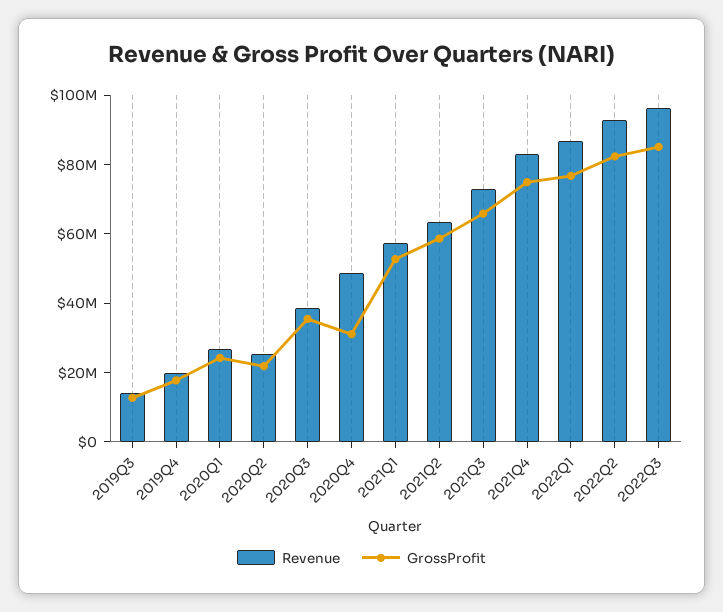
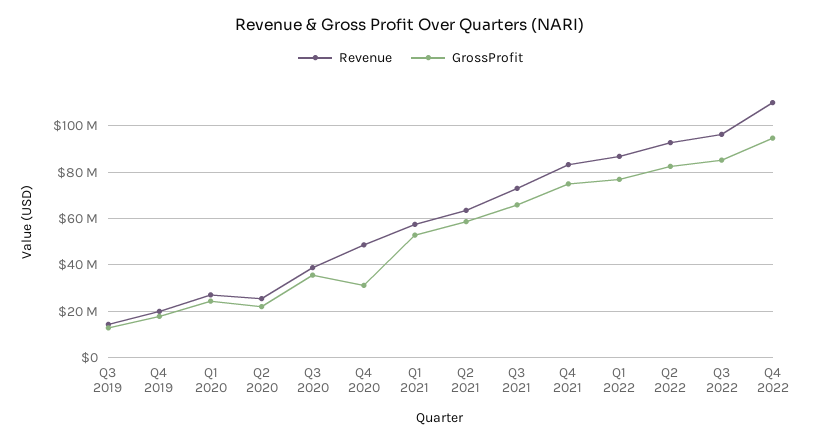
Revenue, Q4 2022: none -> 110000000
GrossProfit, Q4 2022: none -> 95000000

